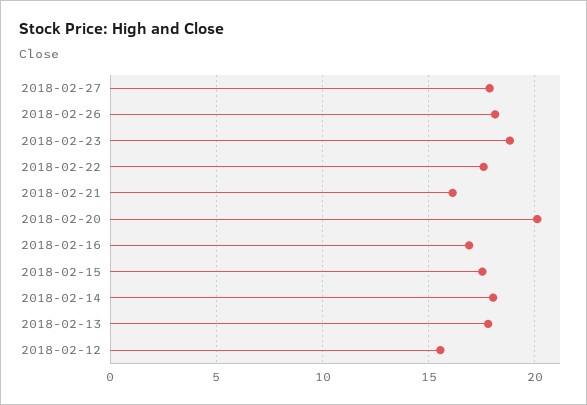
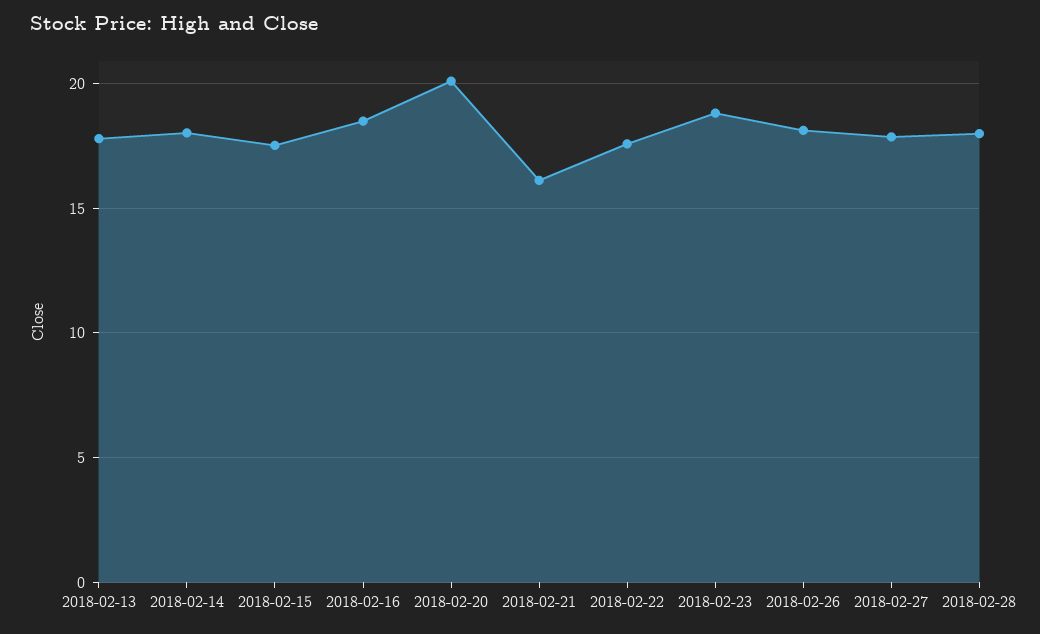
2018-02-16: 17 -> 18.5
2018-02-12: 15.5 -> none
2018-02-28: none -> 18

